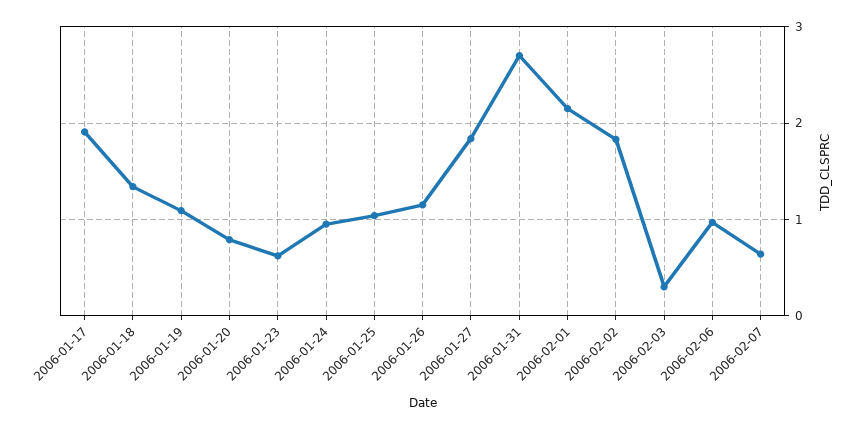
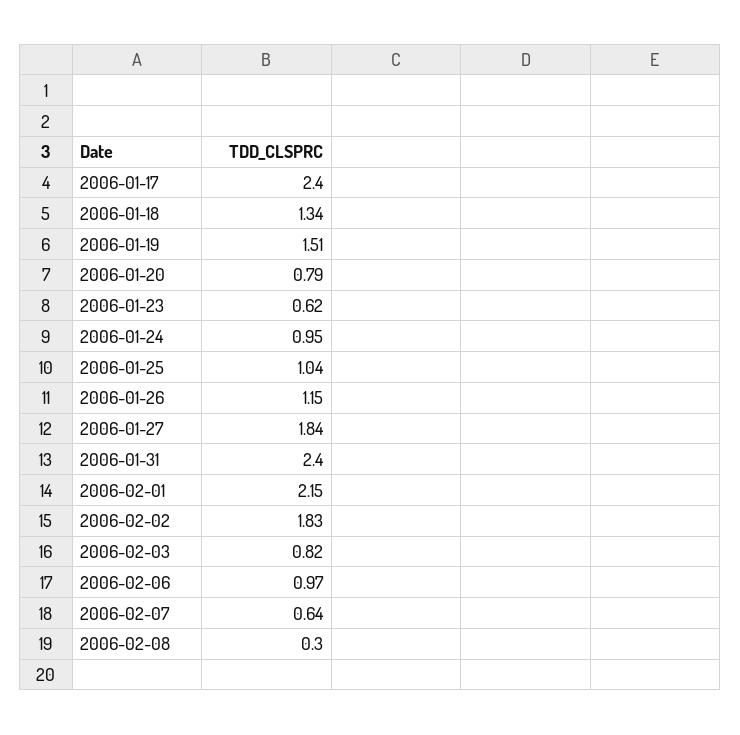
2006-01-17: 1.9 -> 2.4
2006-01-19: 1.1 -> 1.51
2006-01-31: 2.7 -> 2.4
2006-02-03: 0.3 -> 0.82
2006-02-08: none -> 0.3

